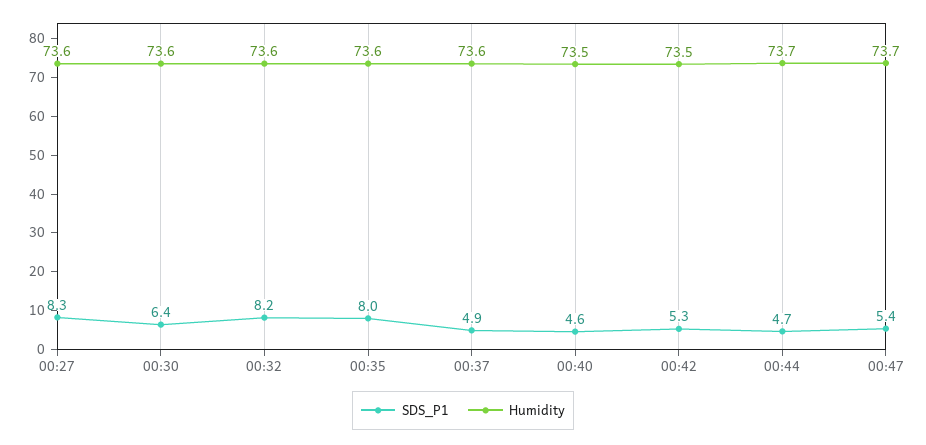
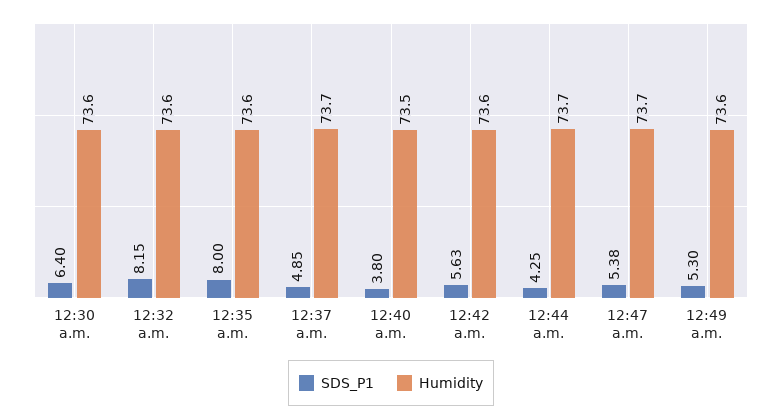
SDS_P1, 00:27: 8.3 -> none
Humidity, 00:27: 73.6 -> none
Humidity, 00:37: 73.6 -> 73.7
SDS_P1, 00:40: 4.6 -> 3.8
SDS_P1, 00:42: 5.3 -> 5.63
Humidity, 00:42: 73.5 -> 73.6
SDS_P1, 00:44: 4.7 -> 4.25
SDS_P1, 12:49 a.m.: none -> 5.3
Humidity, 12:49 a.m.: none -> 73.6

